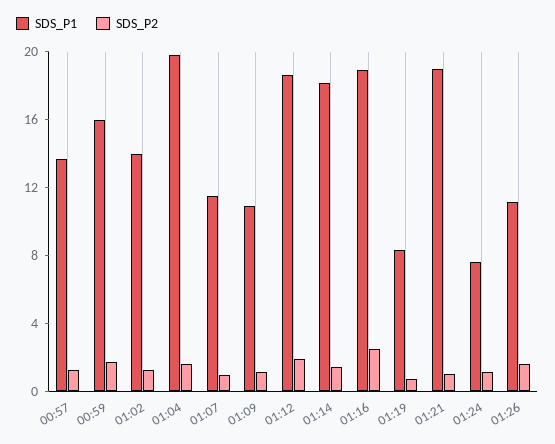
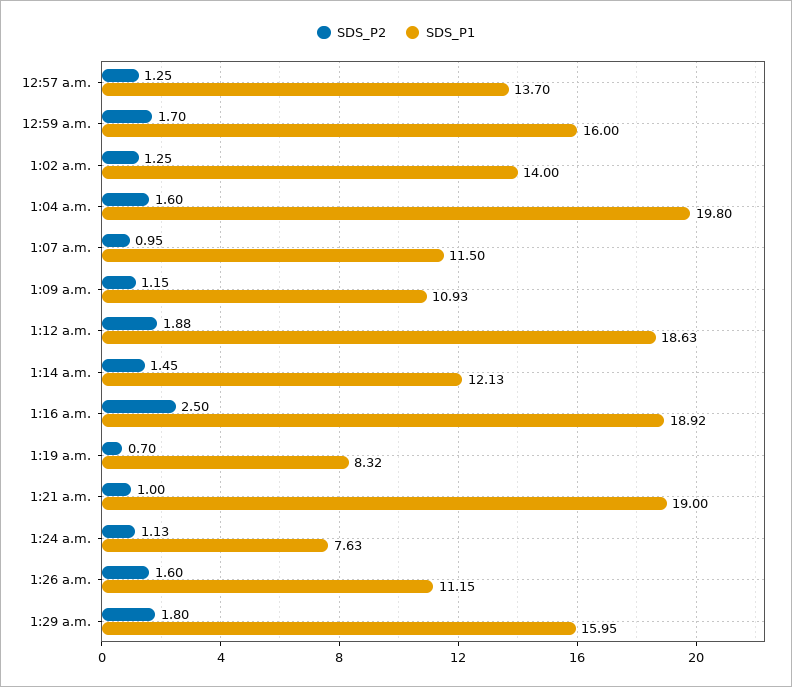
SDS_P1, 01:14: 18 -> 12.13
SDS_P2, 1:29 a.m.: none -> 1.8
SDS_P1, 1:29 a.m.: none -> 15.95

